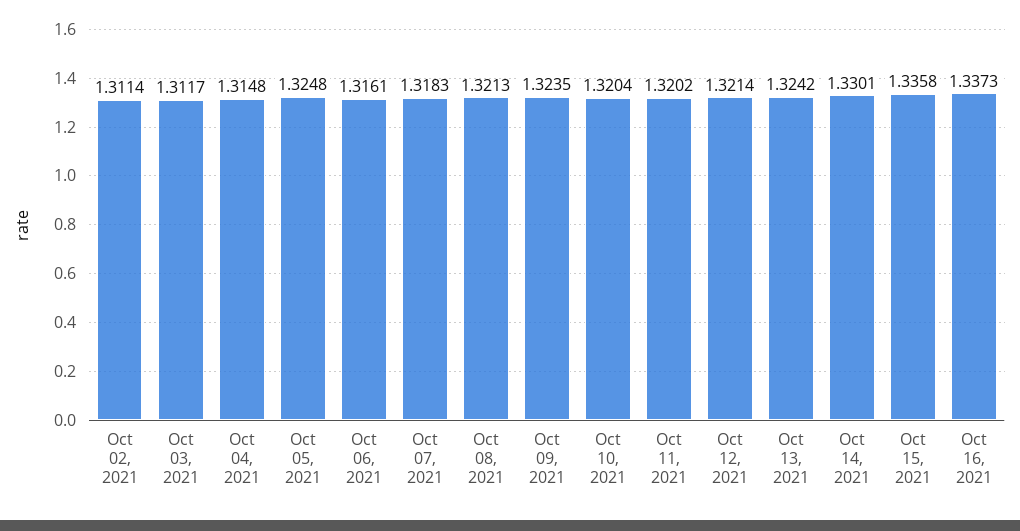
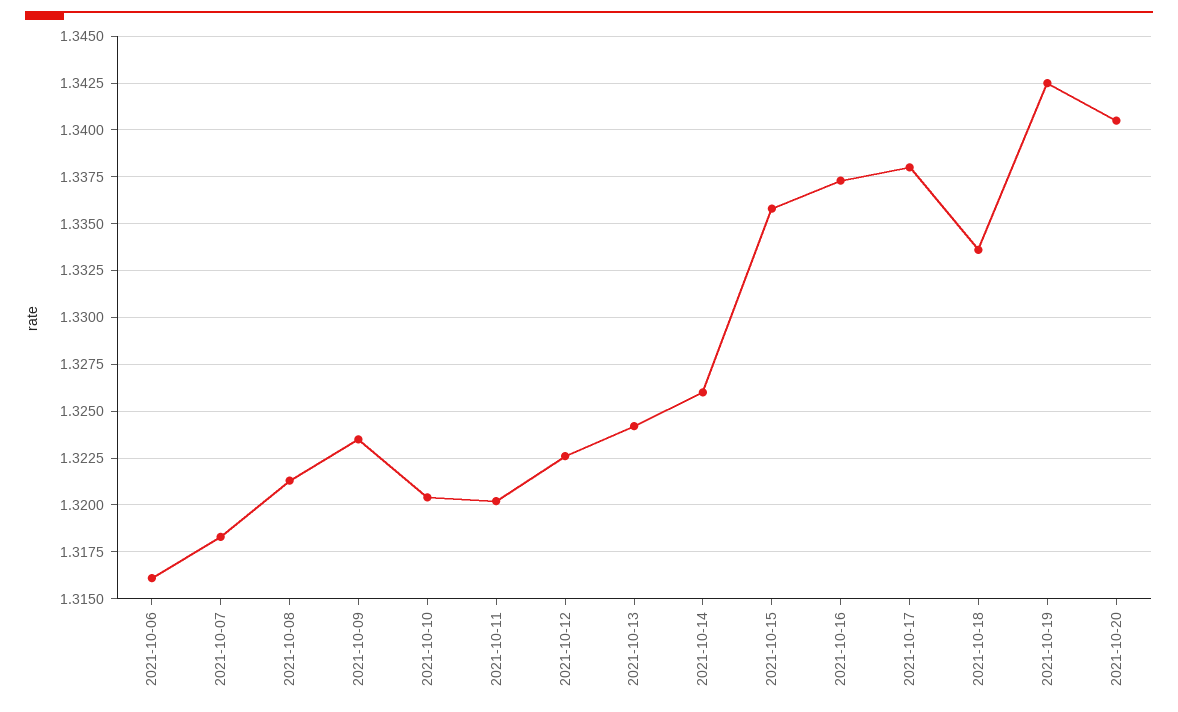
Oct 02, 2021: 1.3114 -> none
Oct 03, 2021: 1.3117 -> none
Oct 04, 2021: 1.3148 -> none
Oct 05, 2021: 1.3248 -> none
Oct 12, 2021: 1.3214 -> 1.3225
Oct 14, 2021: 1.3301 -> 1.326
2021-10-17: none -> 1.338
2021-10-18: none -> 1.3335
2021-10-19: none -> 1.3425
2021-10-20: none -> 1.3405

